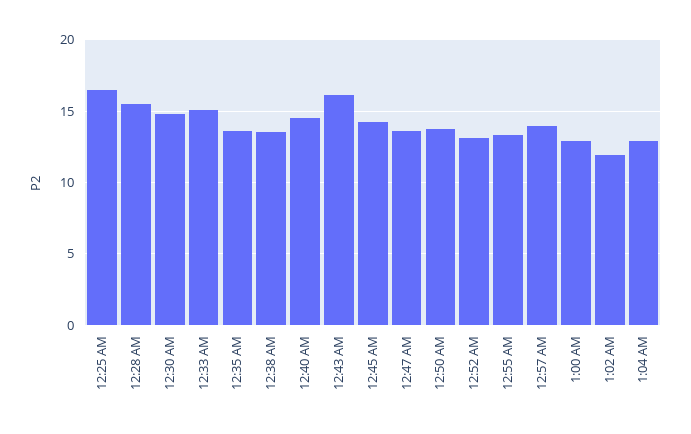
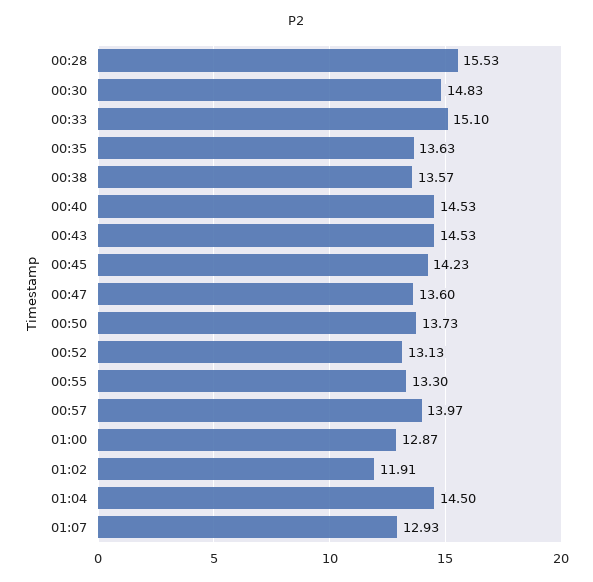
12:25 AM: 16.5 -> none
12:43 AM: 16 -> 14.53
1:04 AM: 13 -> 14.5
01:07: none -> 12.93

